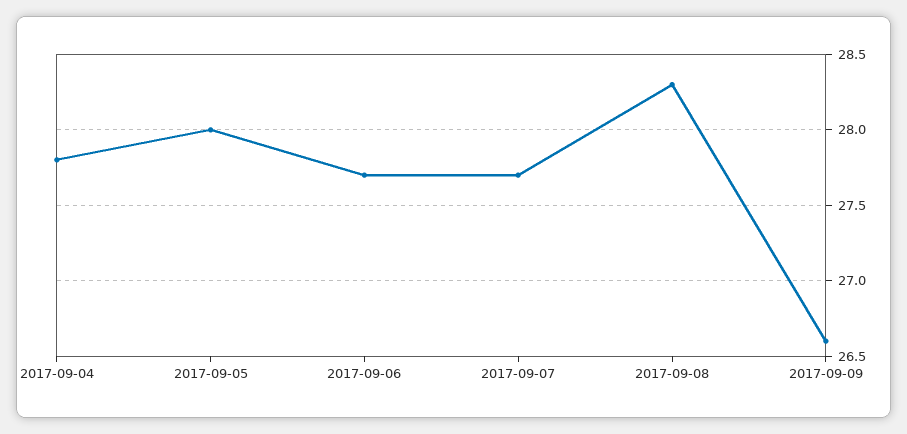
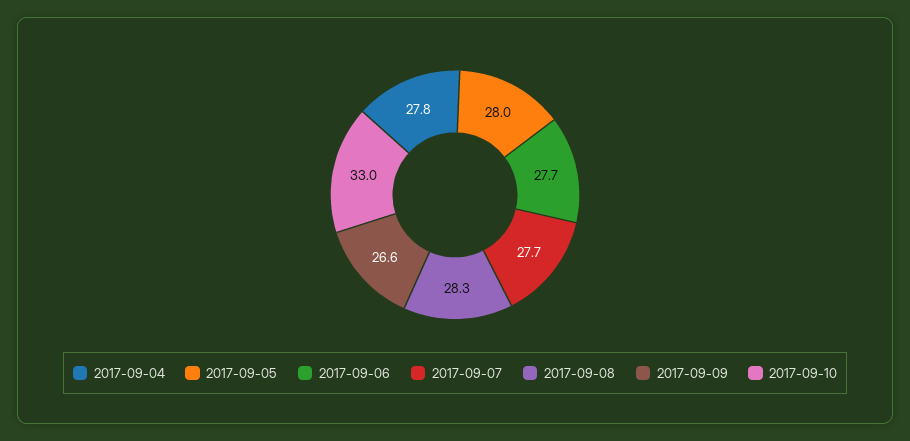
2017-09-10: none -> 33

